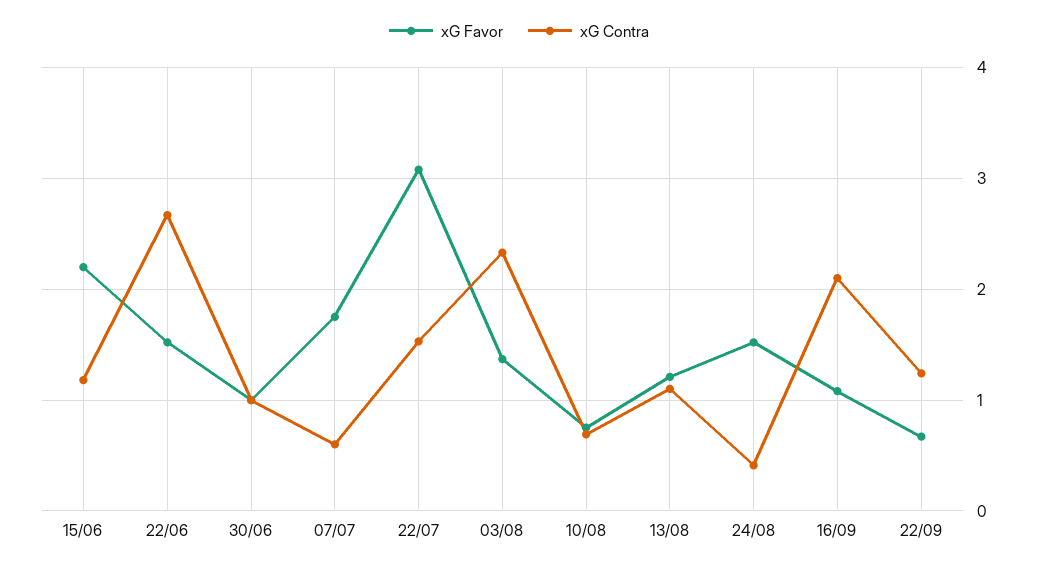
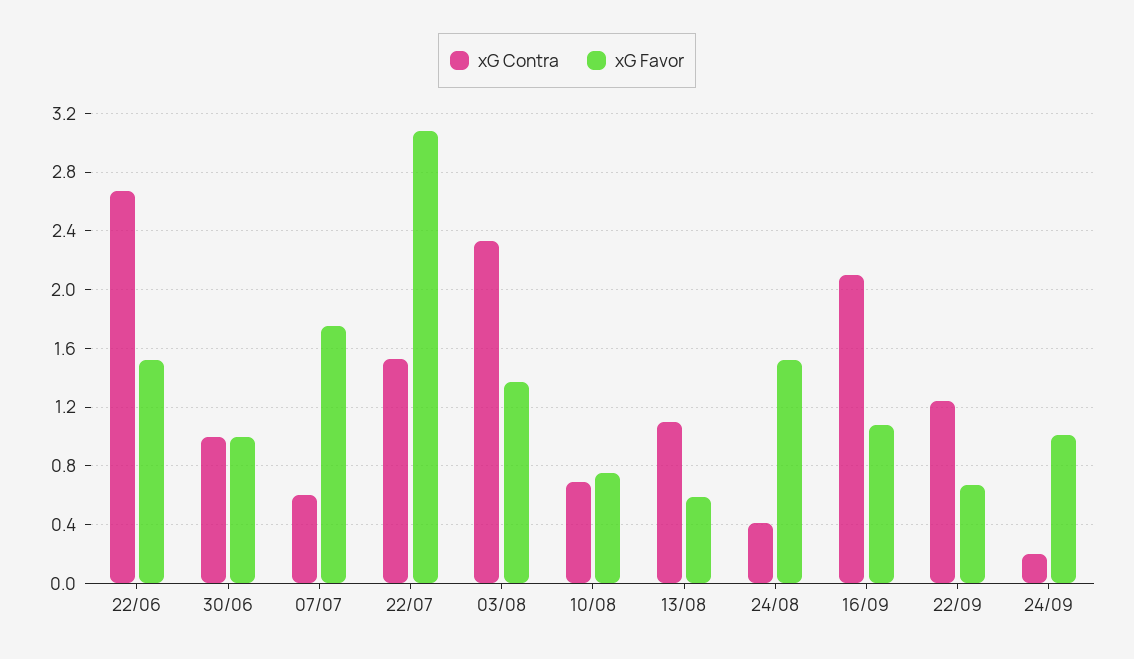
xG Favor, 15/06: 2.2 -> none
xG Contra, 15/06: 1.2 -> none
xG Favor, 13/08: 1.2 -> 0.6
xG Contra, 24/09: none -> 0.2
xG Favor, 24/09: none -> 1

